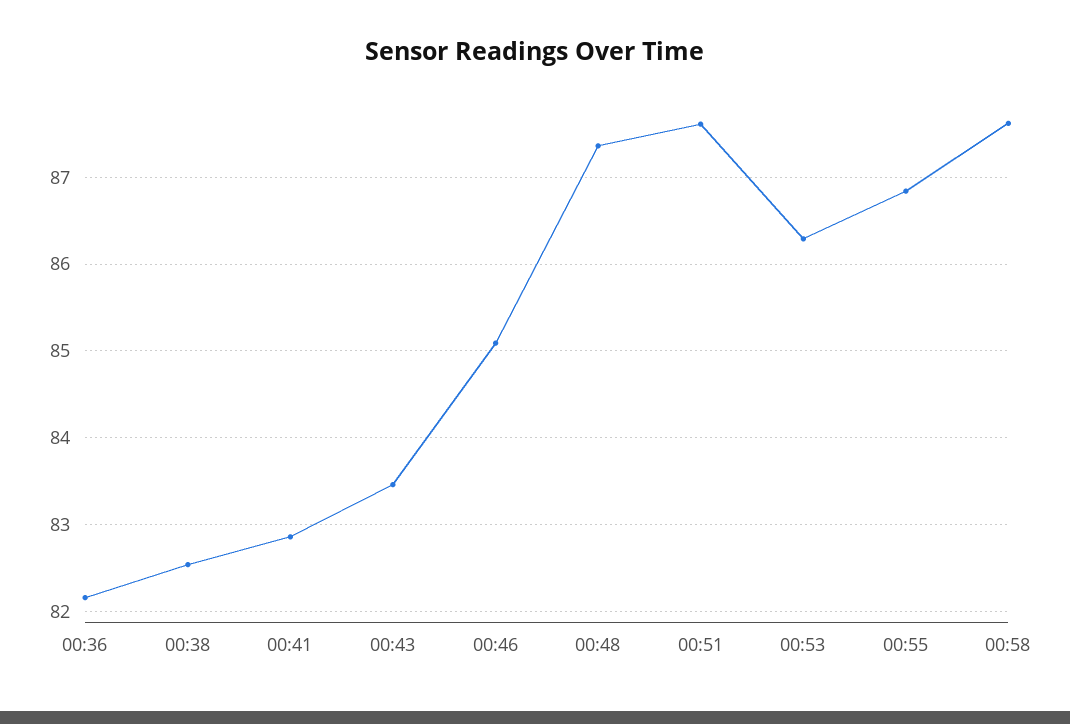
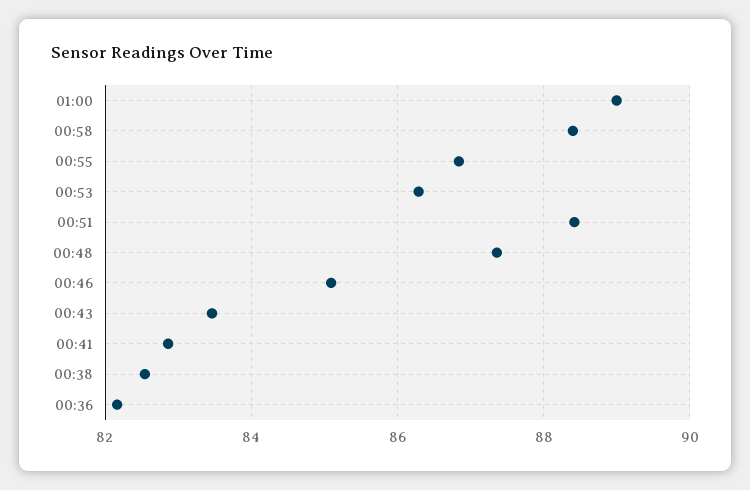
00:51: 87.6 -> 88.4
00:58: 87.6 -> 88.4
01:00: none -> 89

